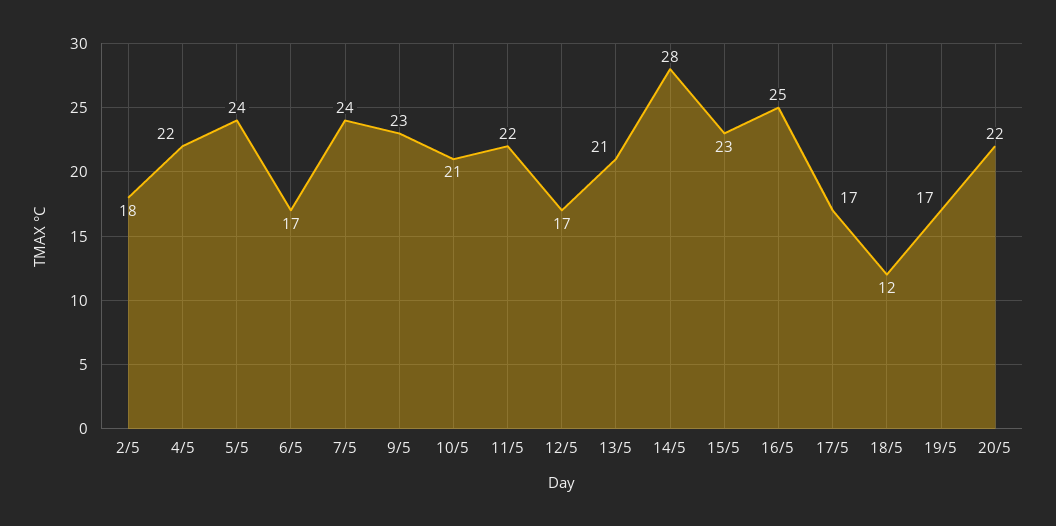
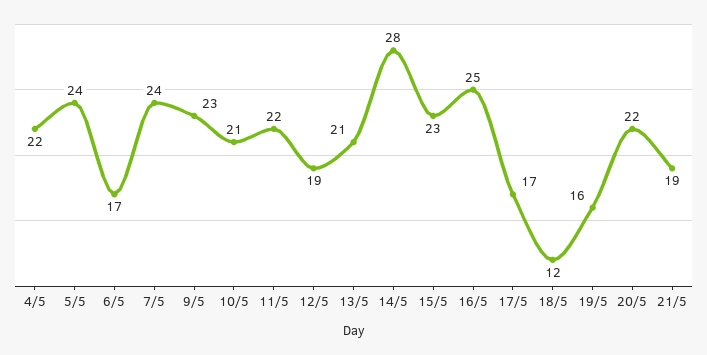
2/5: 18 -> none
12/5: 17 -> 19
19/5: 17 -> 16
21/5: none -> 19

